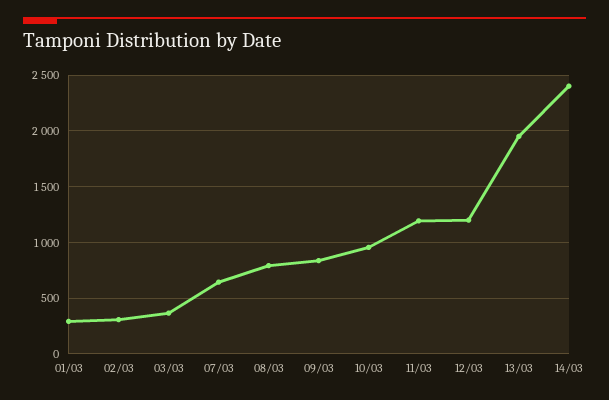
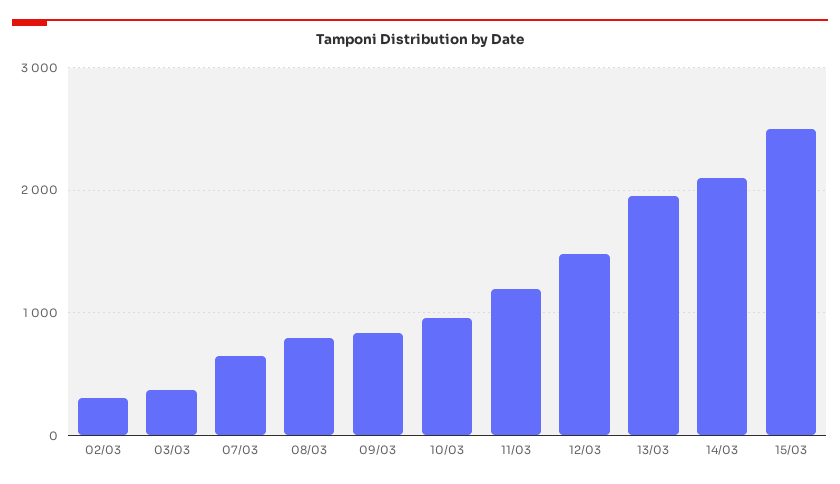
01/03: 300 -> none
12/03: 1200 -> 1500
14/03: 2400 -> 2100
15/03: none -> 2500

